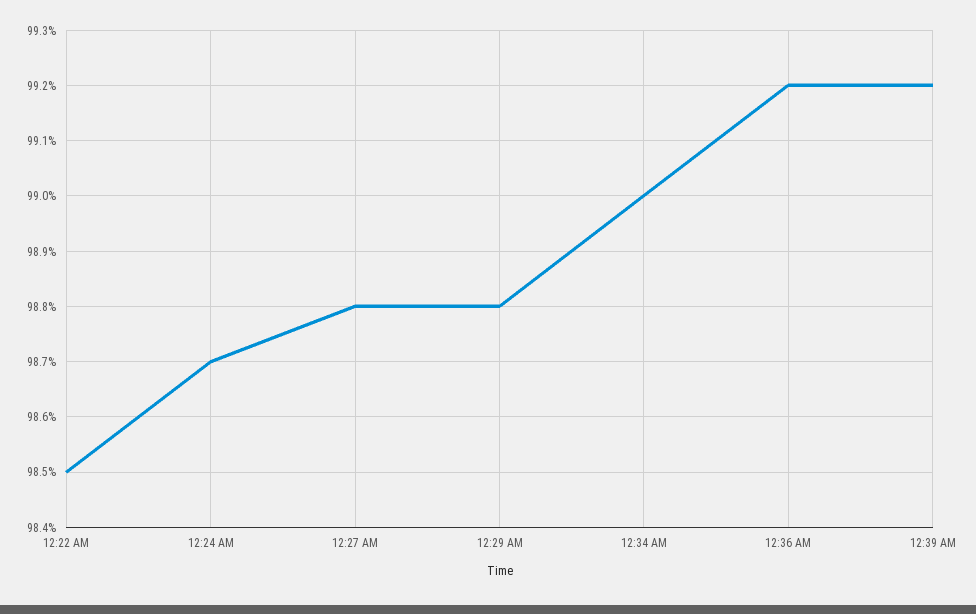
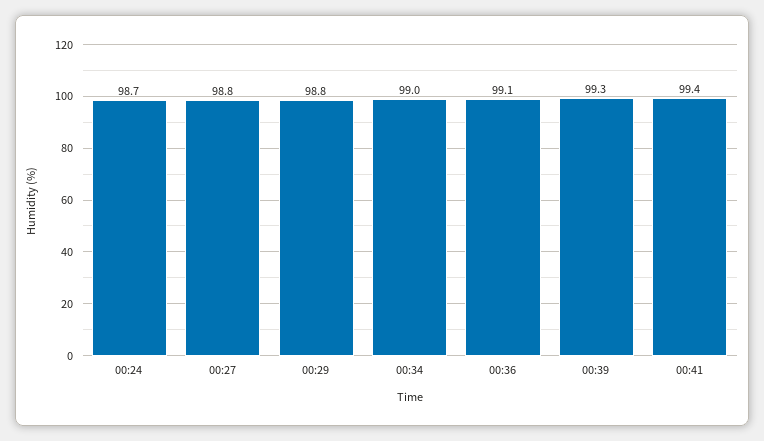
12:22 AM: 98.5 -> none
12:36 AM: 99.2 -> 99.1
12:39 AM: 99.2 -> 99.3
00:41: none -> 99.4

